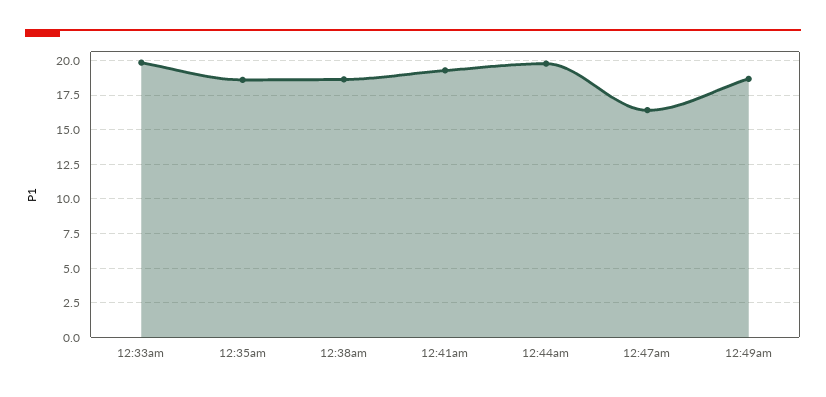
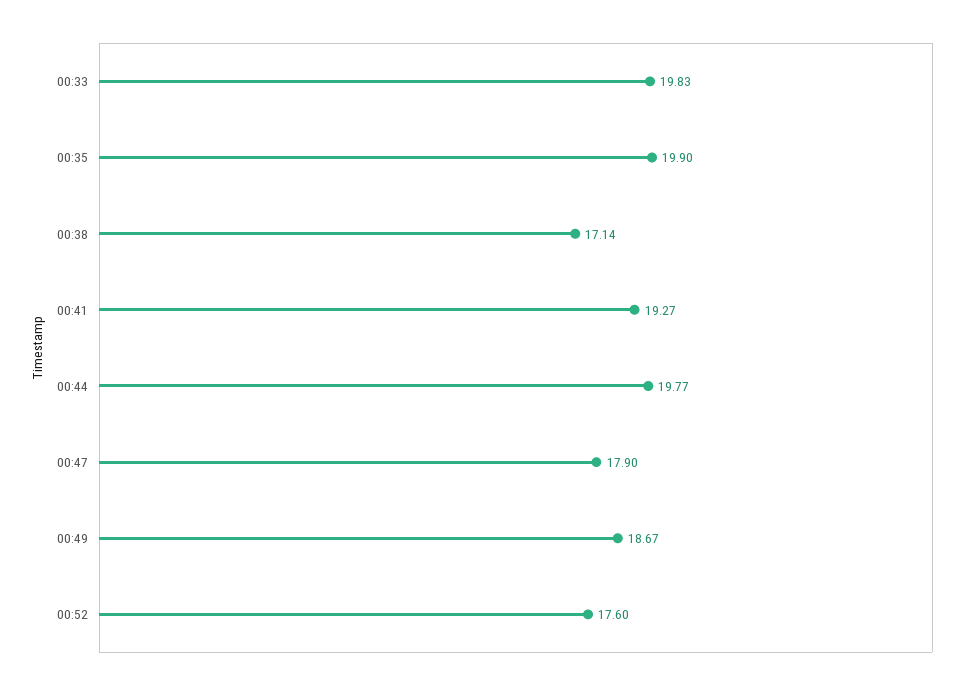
12:35am: 18.5 -> 19.9
12:38am: 18.5 -> 17.14
12:47am: 16.5 -> 17.9
00:52: none -> 17.6

